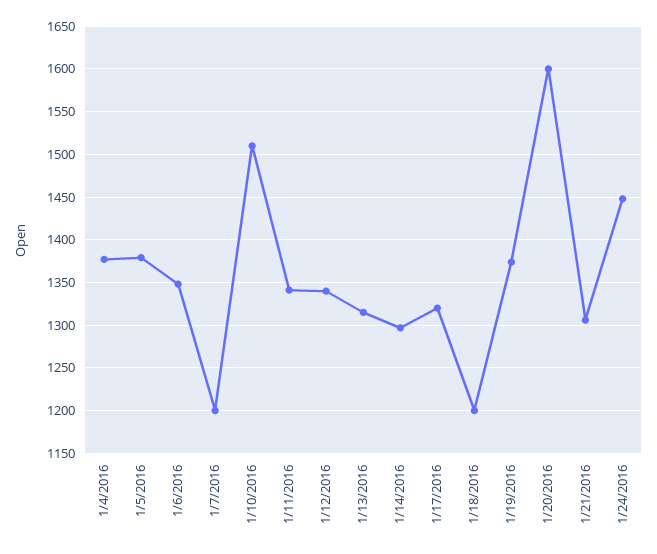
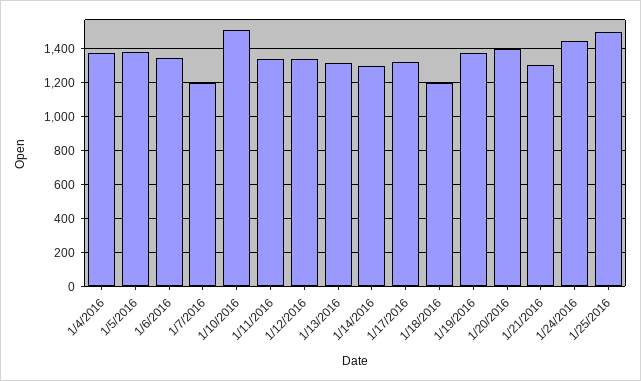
1/20/2016: 1600 -> 1400
1/25/2016: none -> 1500

